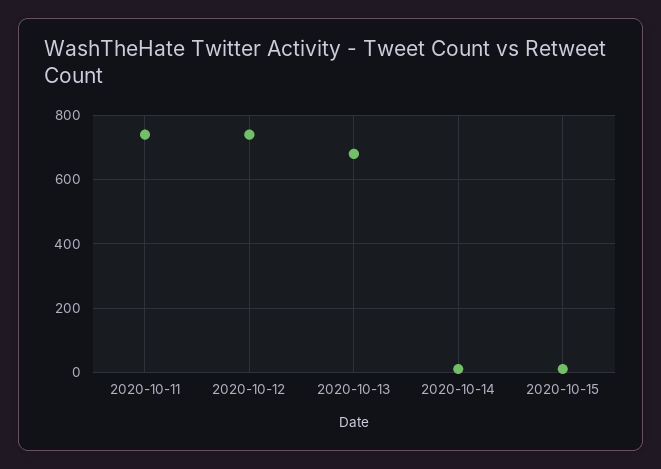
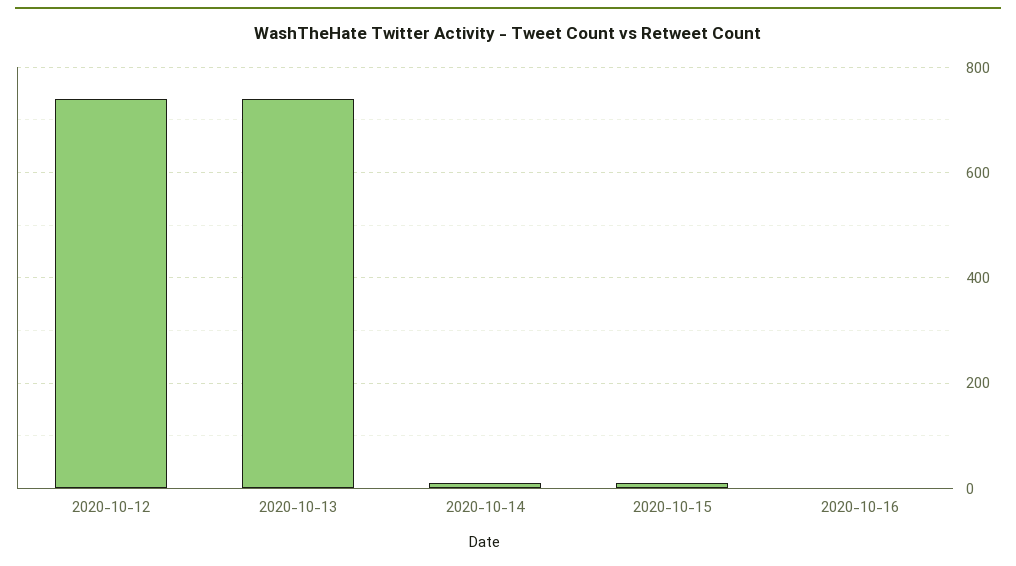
2020-10-11: 740 -> none
2020-10-13: 680 -> 740
2020-10-16: none -> 0

